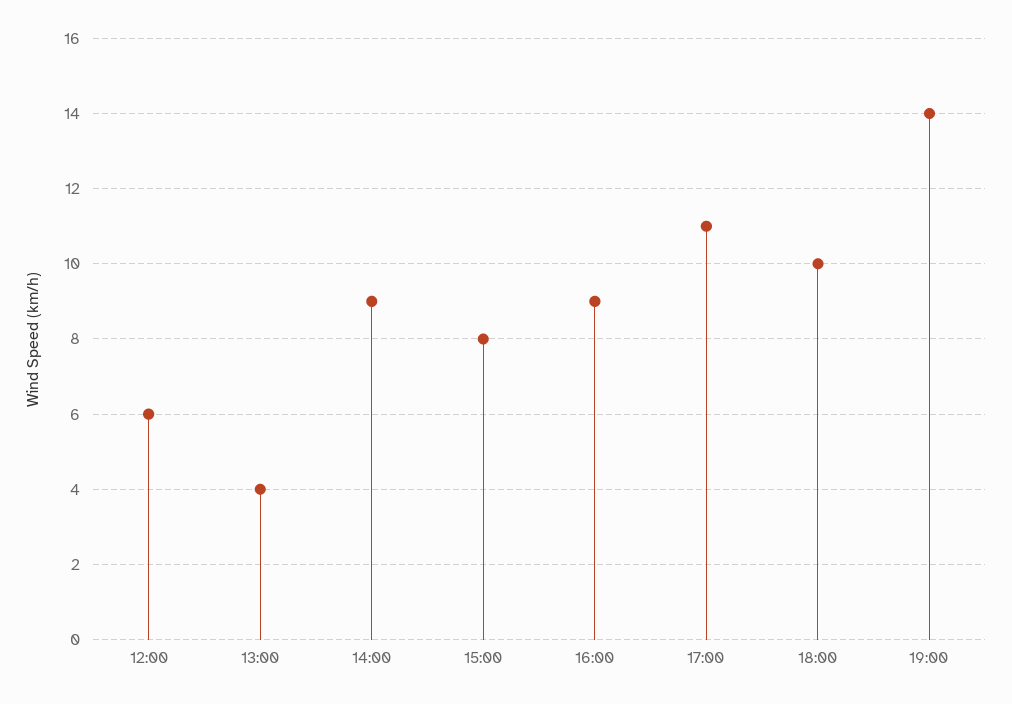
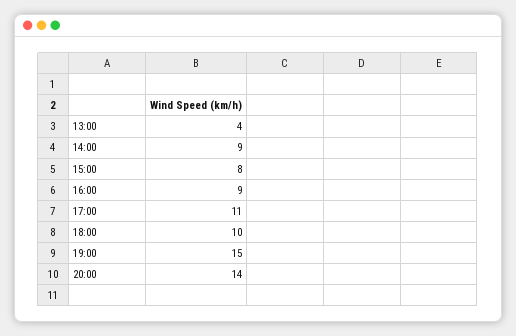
12:00: 6 -> none
19:00: 14 -> 15
20:00: none -> 14

